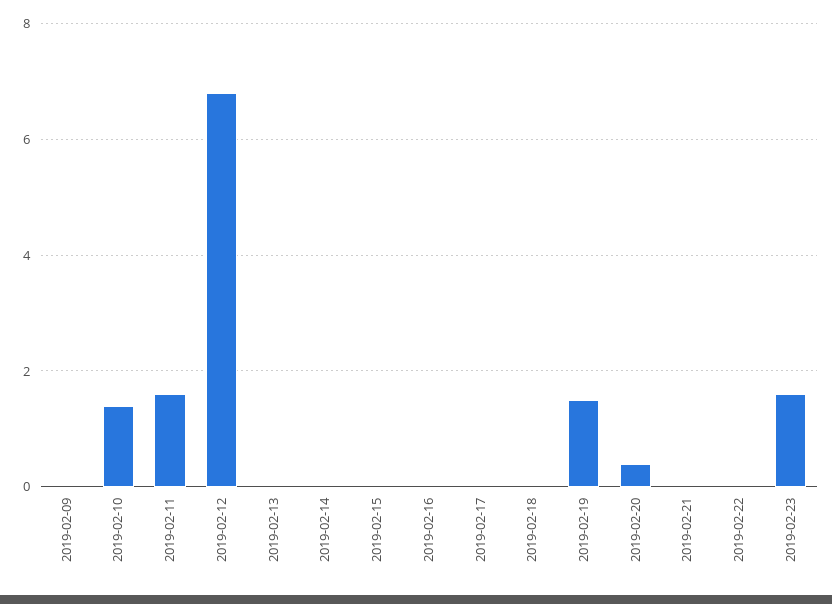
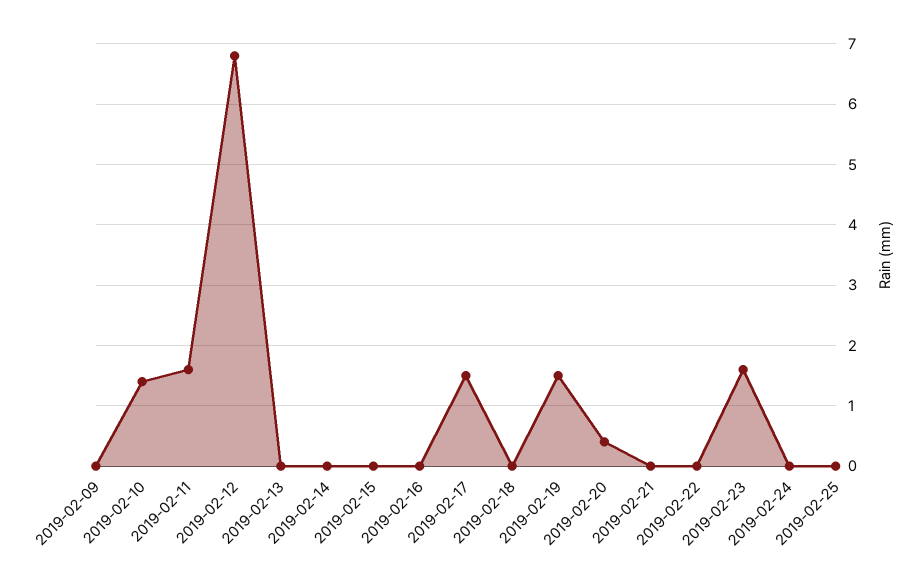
2019-02-17: 0 -> 1.5
2019-02-24: none -> 0
2019-02-25: none -> 0

